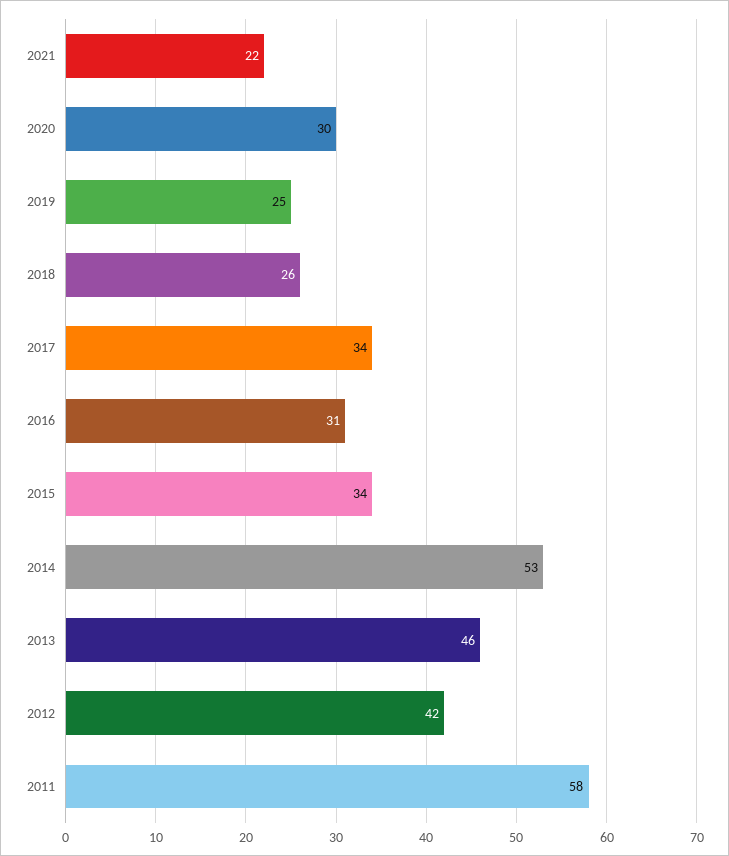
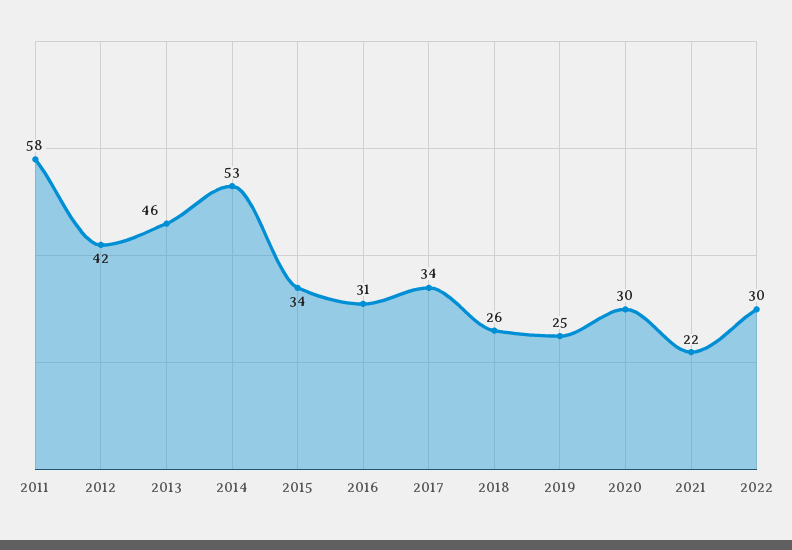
2022: none -> 30

